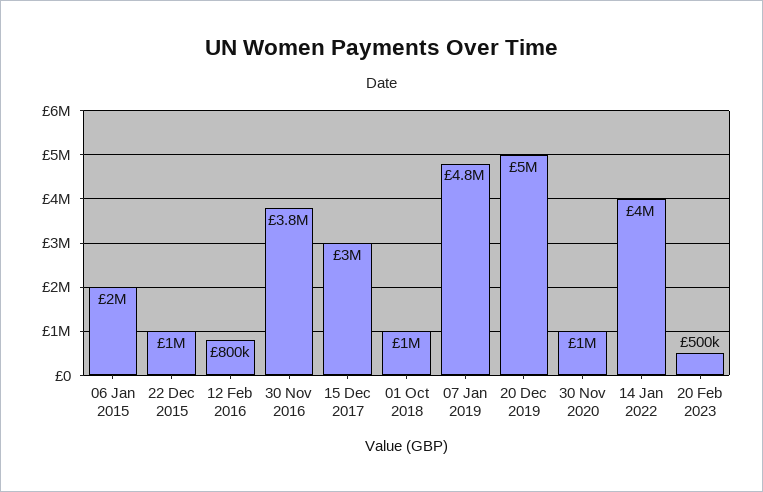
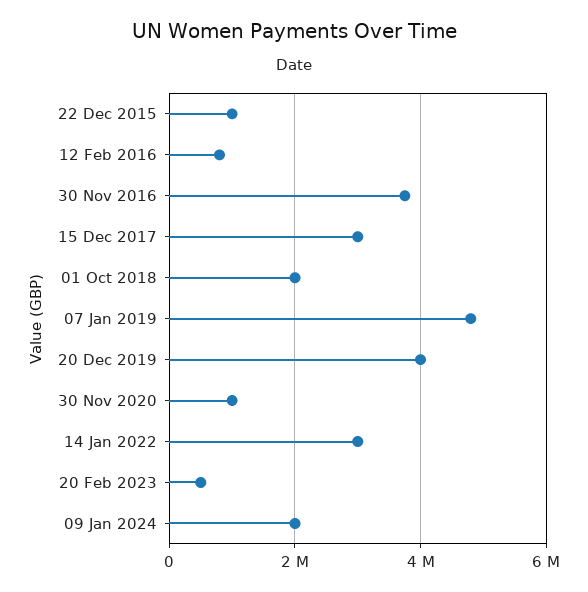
06 Jan 2015: 2000000 -> none
01 Oct 2018: 1000000 -> 2000000
20 Dec 2019: 5000000 -> 4000000
14 Jan 2022: 4000000 -> 3000000
09 Jan 2024: none -> 2000000

